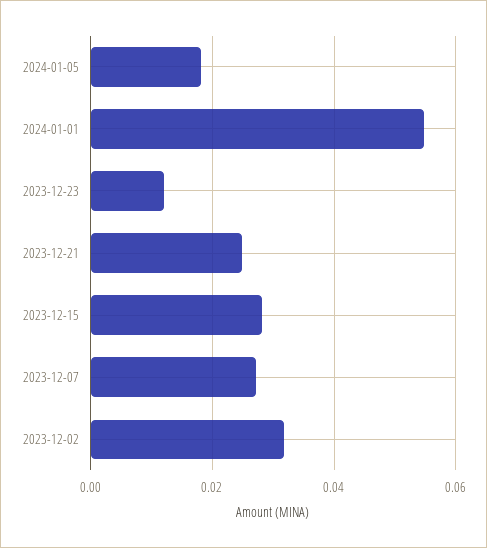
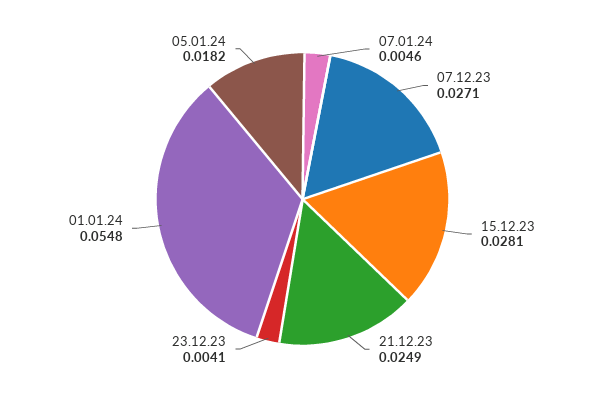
2023-12-23: 0.012 -> 0.0041
2023-12-02: 0.032 -> none
07.01.24: none -> 0.0046

